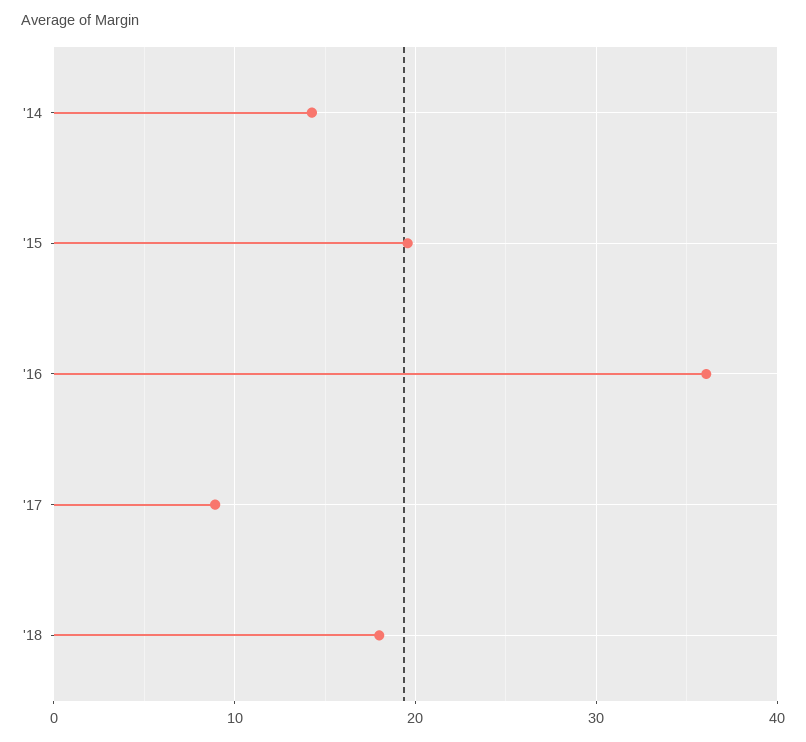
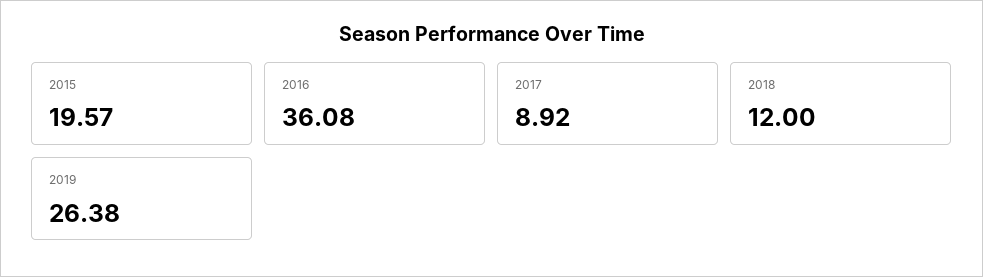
'14: 14 -> none
'18: 18 -> 12
2019: none -> 26.38

